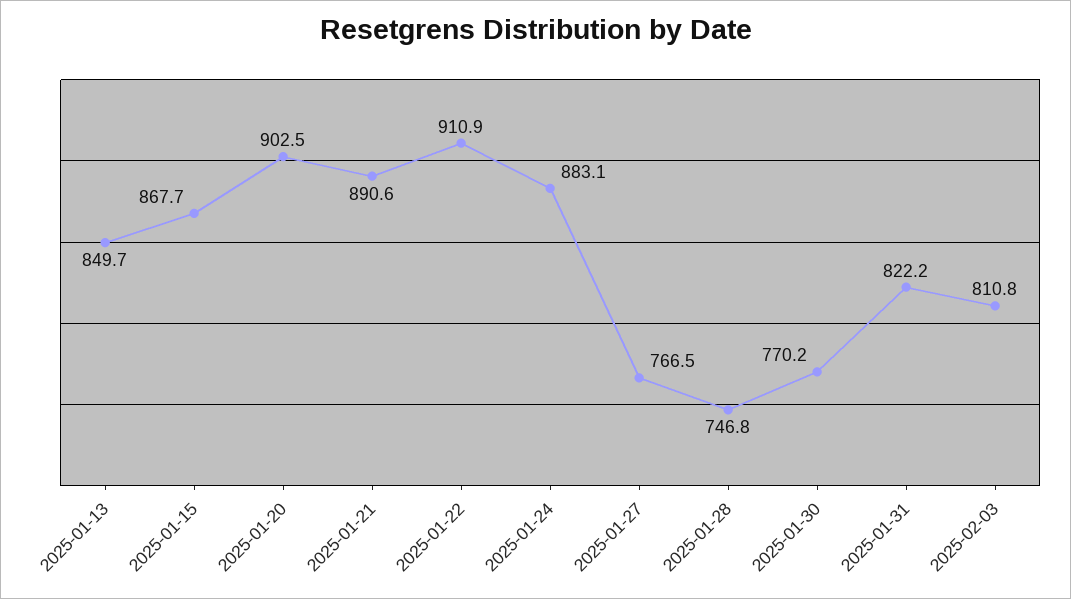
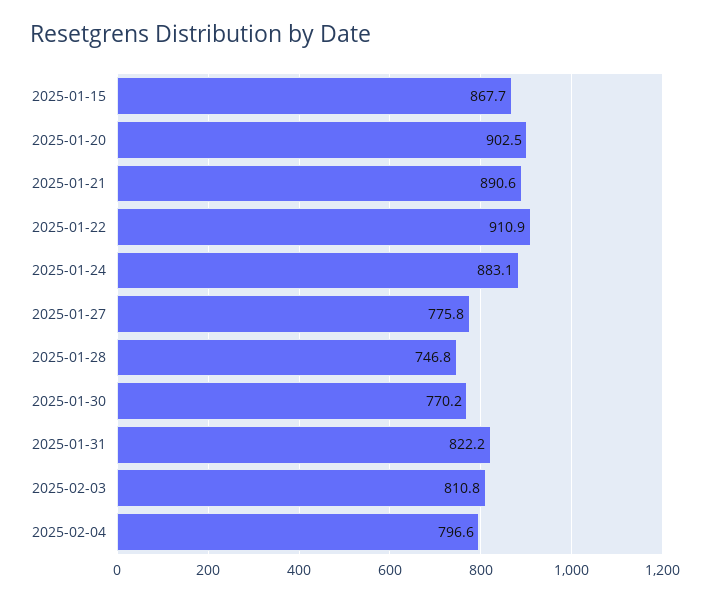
2025-01-13: 849.7 -> none
2025-01-27: 766.5 -> 775.8
2025-02-04: none -> 796.6

